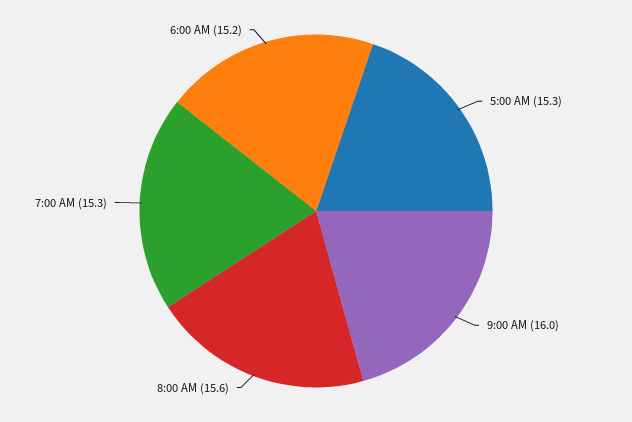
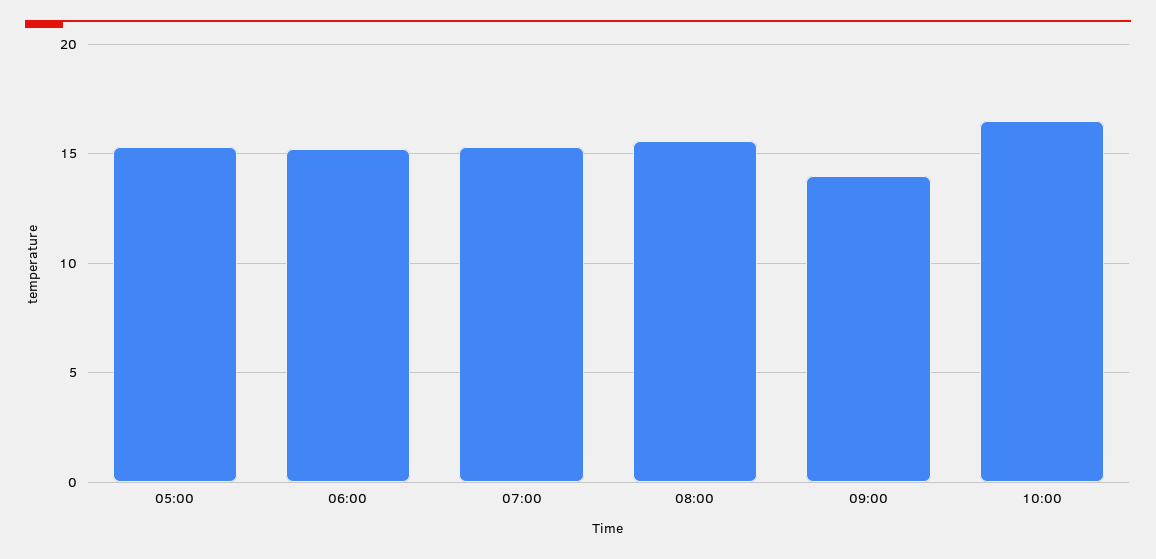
9:00 AM: 16 -> 14
10:00: none -> 16.5

